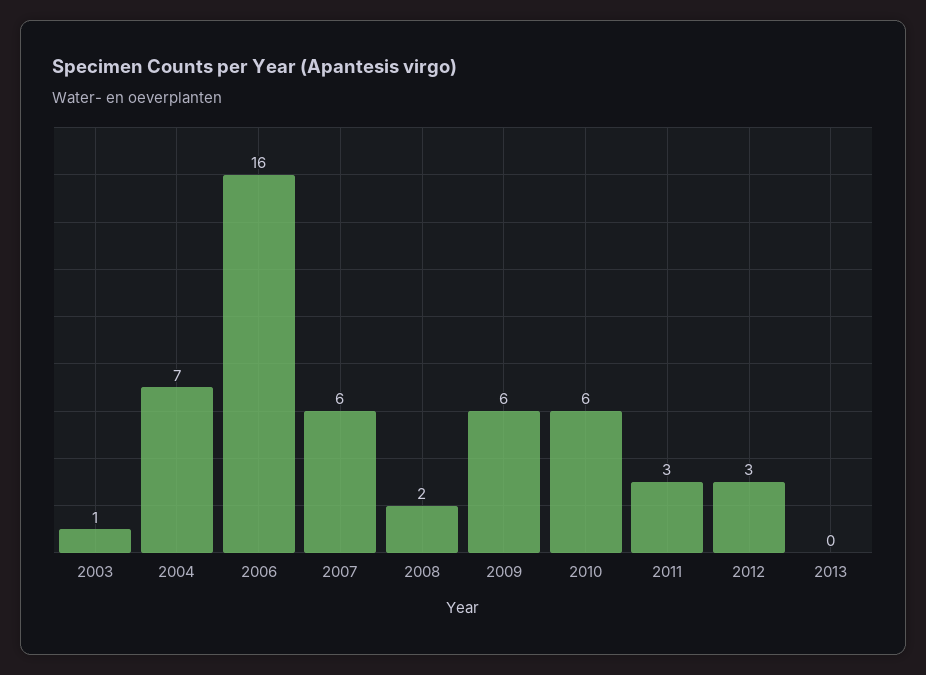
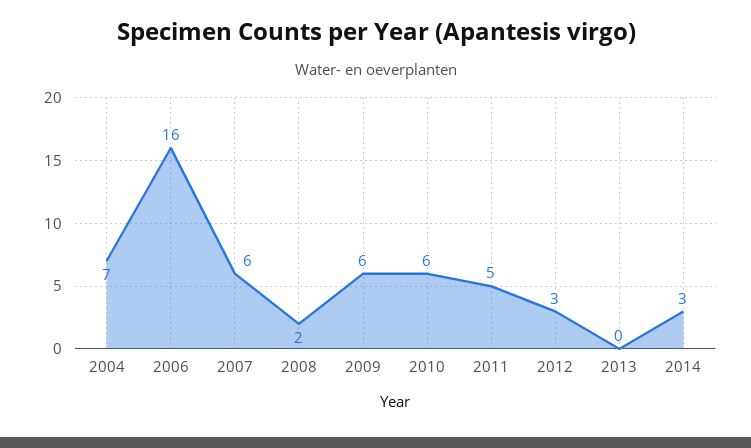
2003: 1 -> none
2011: 3 -> 5
2014: none -> 3

